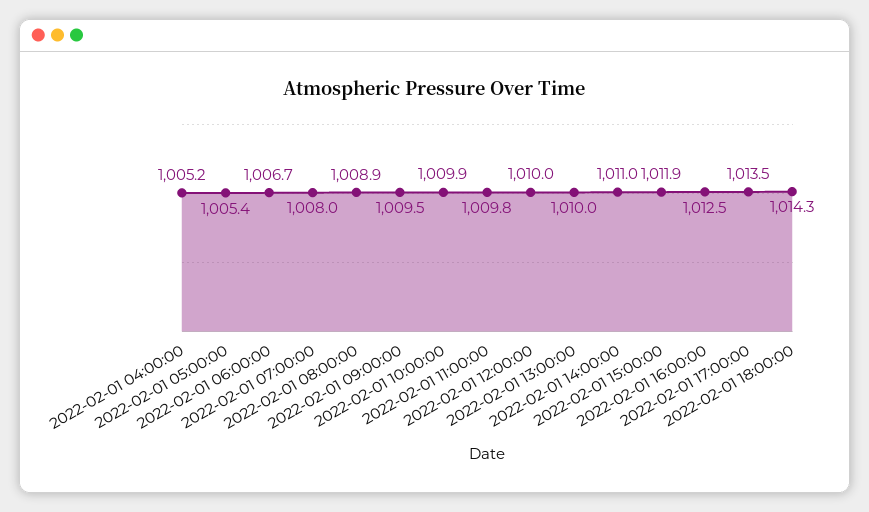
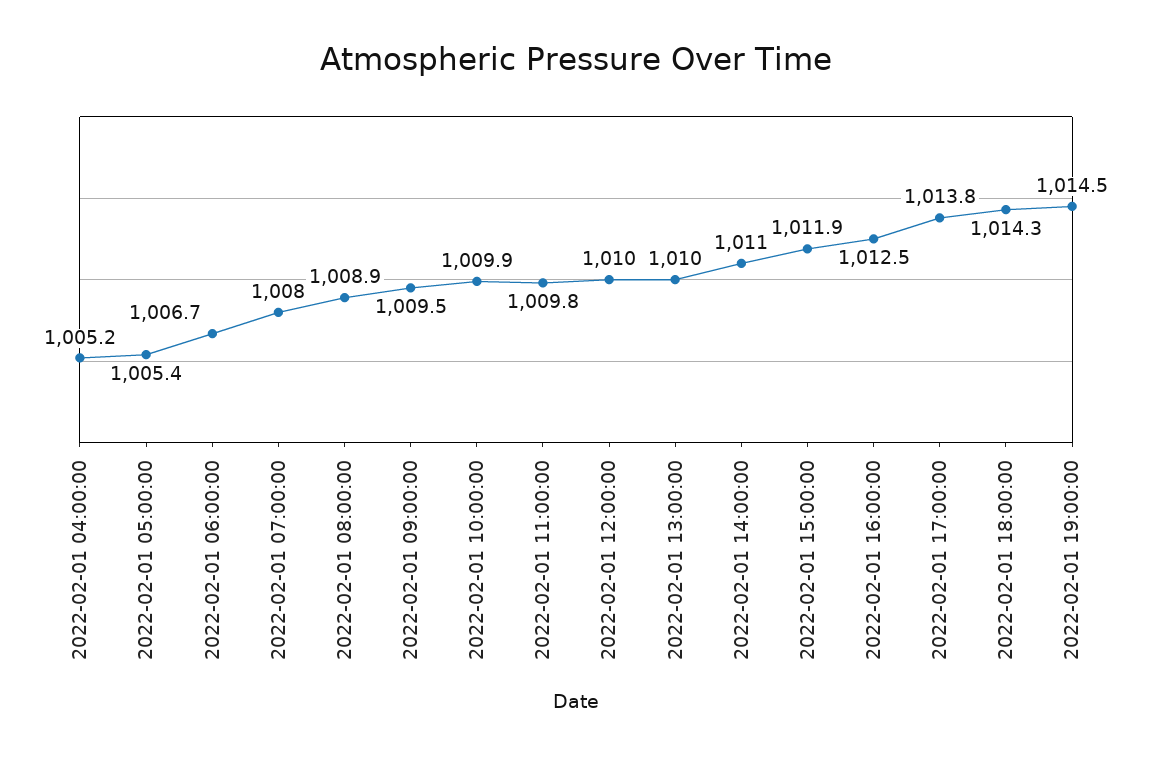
2022-02-01 17:00:00: 1013.5 -> 1013.8
2022-02-01 19:00:00: none -> 1014.5

